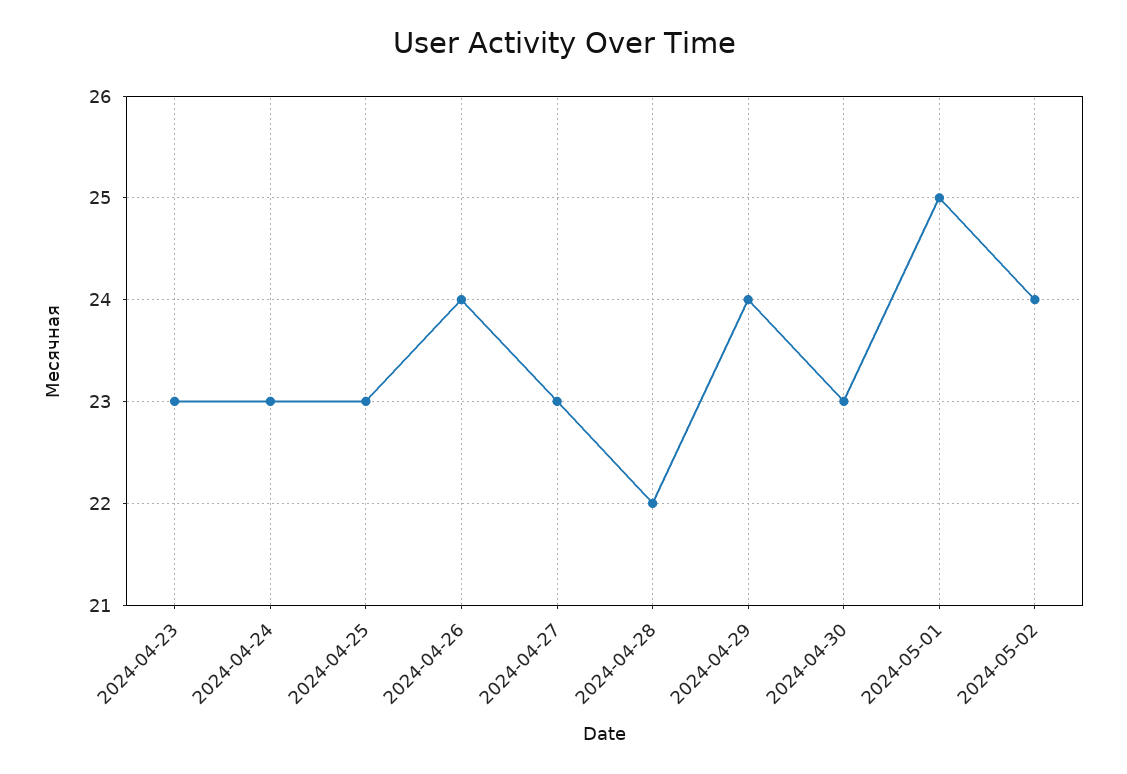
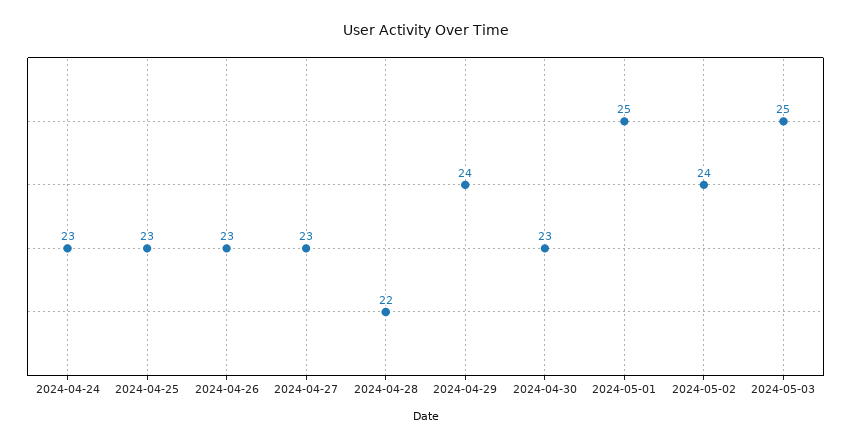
2024-04-23: 23 -> none
2024-04-26: 24 -> 23
2024-05-03: none -> 25

